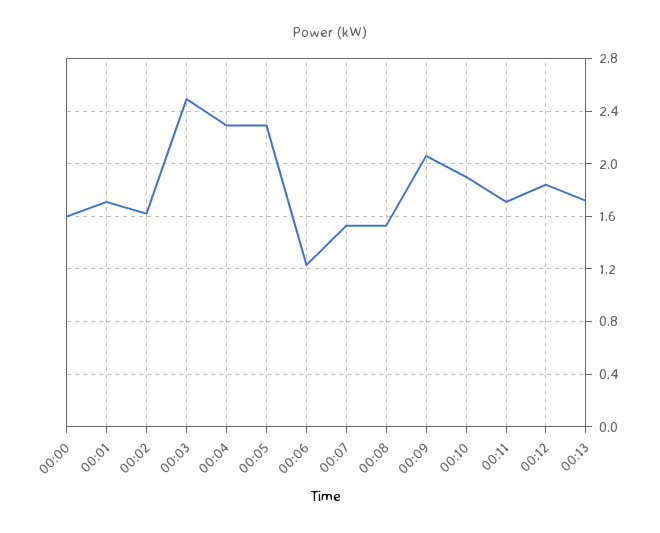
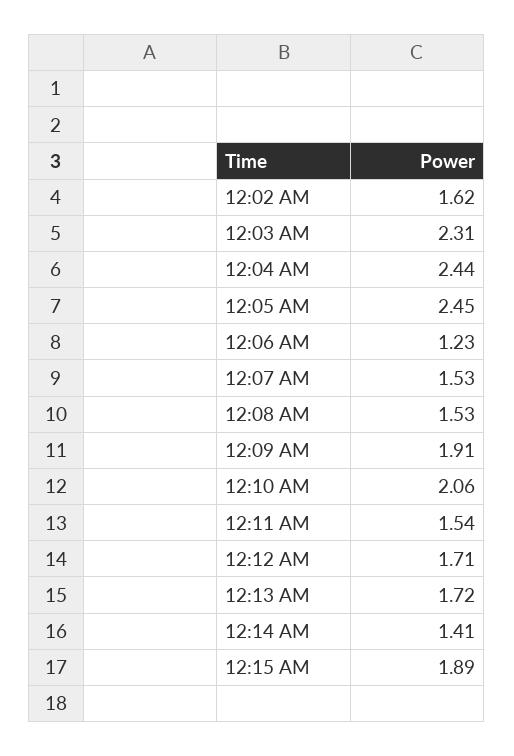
00:00: 1.6 -> none
00:01: 1.7 -> none
00:03: 2.5 -> 2.31
00:04: 2.3 -> 2.44
00:05: 2.3 -> 2.45
00:09: 2.05 -> 1.91
00:10: 1.9 -> 2.06
00:11: 1.7 -> 1.54
00:12: 1.85 -> 1.71
12:14 AM: none -> 1.41
12:15 AM: none -> 1.89

